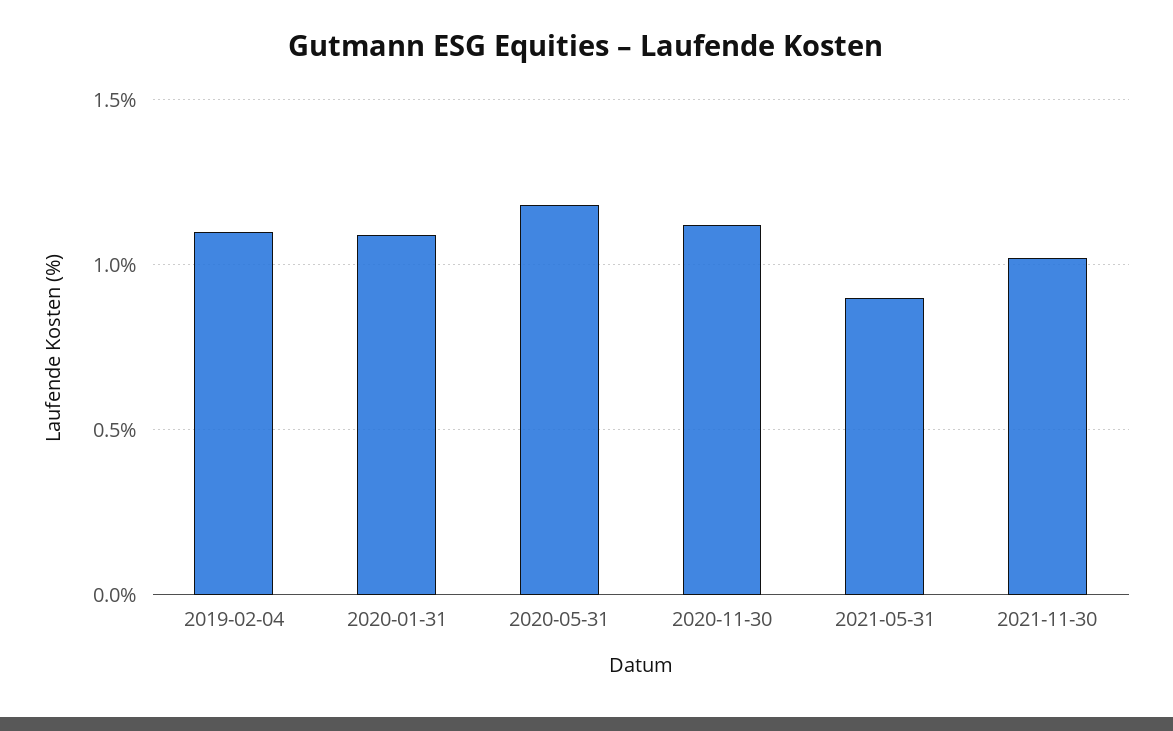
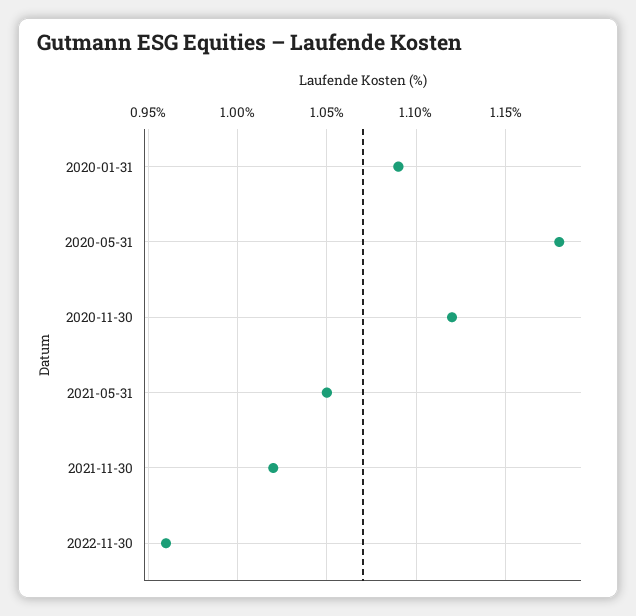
2019-02-04: 1.1 -> none
2021-05-31: 0.9 -> 1.05
2022-11-30: none -> 0.96

